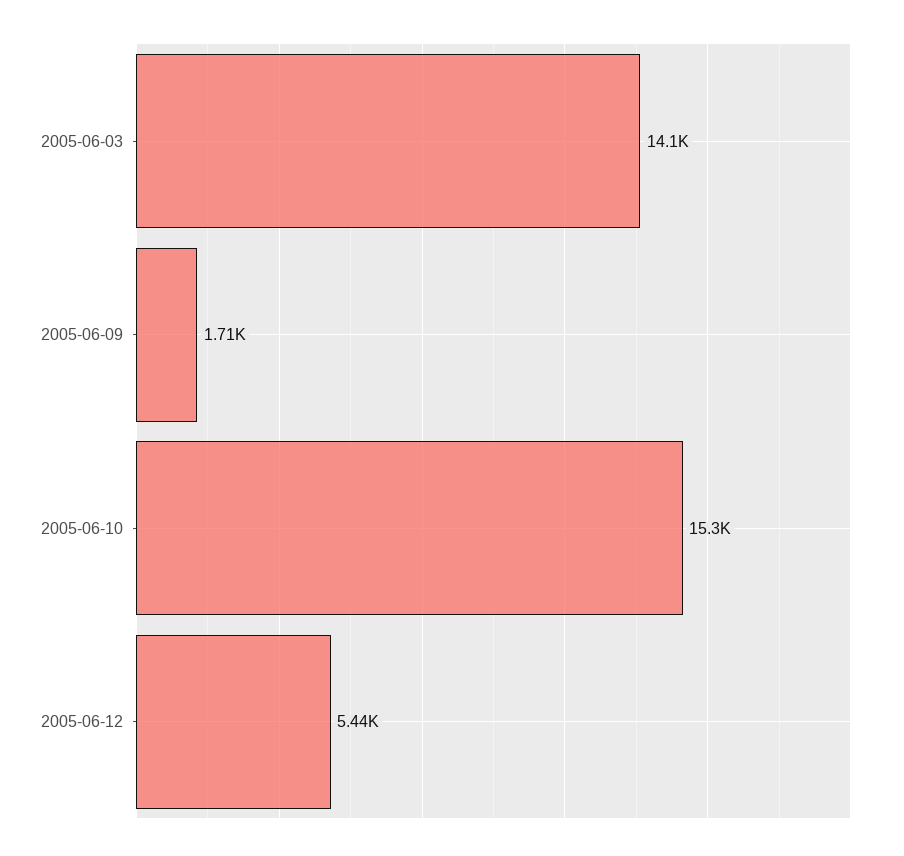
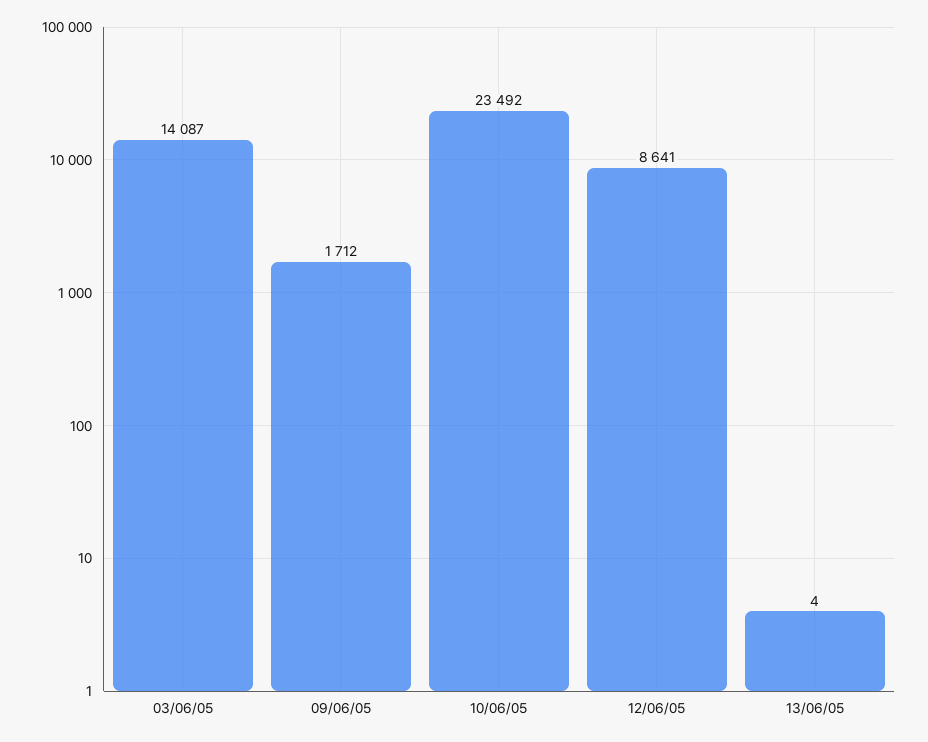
2005-06-10: 15300 -> 23492
2005-06-12: 5440 -> 8641
13/06/05: none -> 4

